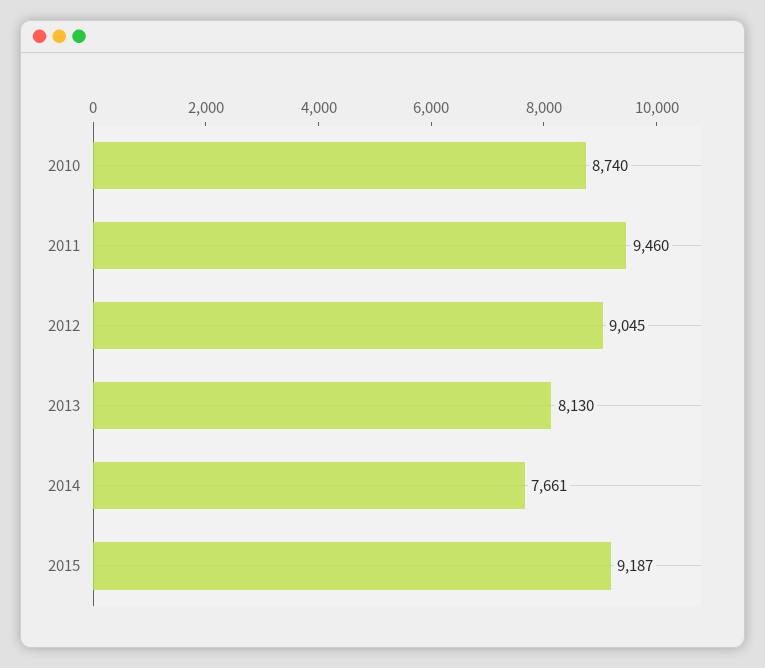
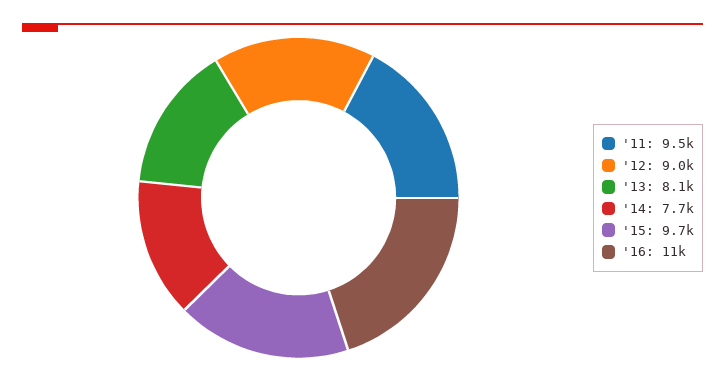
2010: 8740 -> none
2015: 9187 -> 9700
'16: none -> 11000

